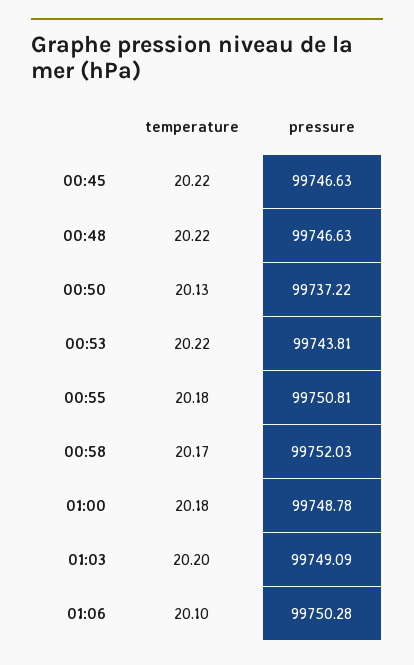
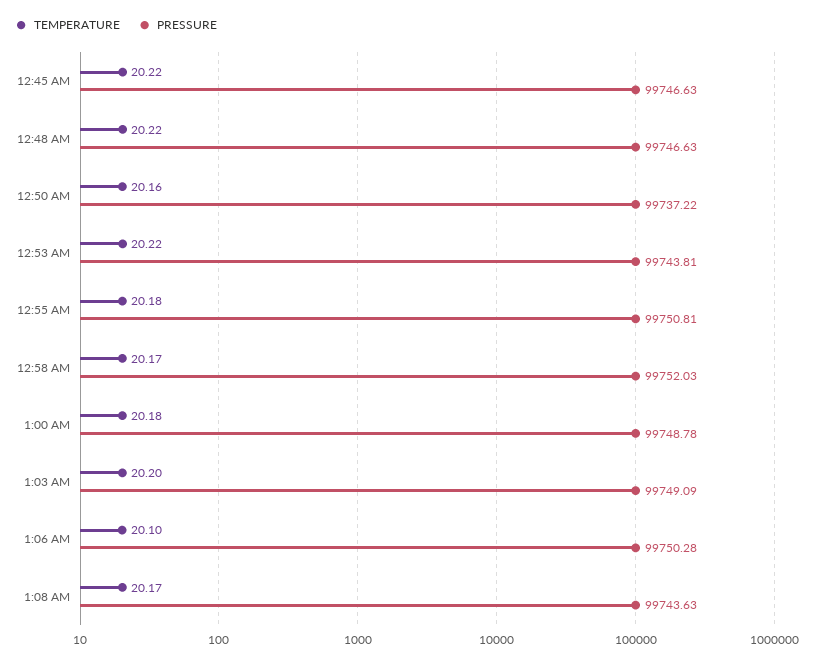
temperature, 00:50: 20.13 -> 20.16
temperature, 1:08 AM: none -> 20.17
pressure, 1:08 AM: none -> 99743.63

